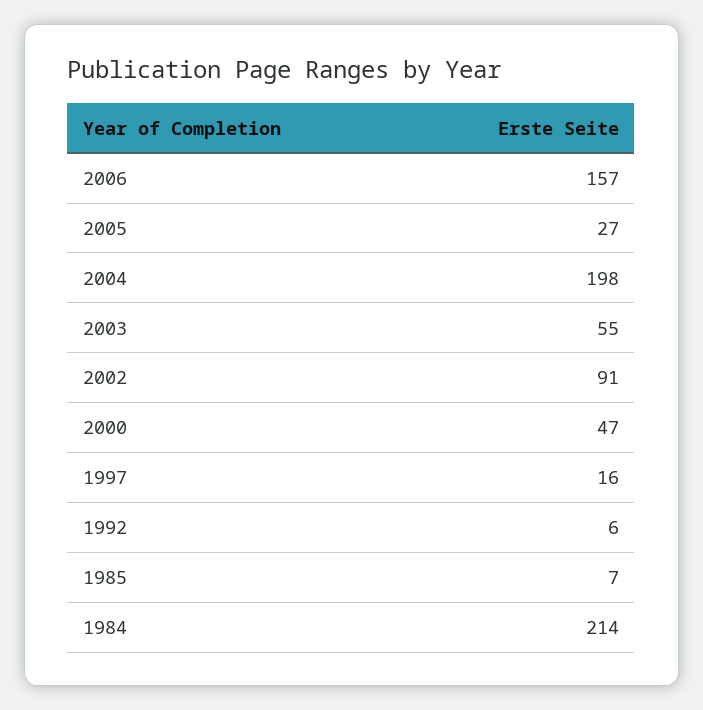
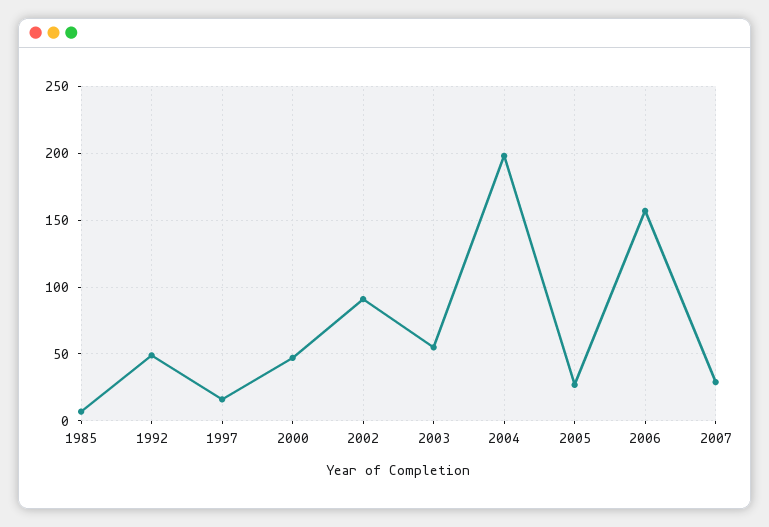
1992: 6 -> 50
1984: 214 -> none
2007: none -> 30

